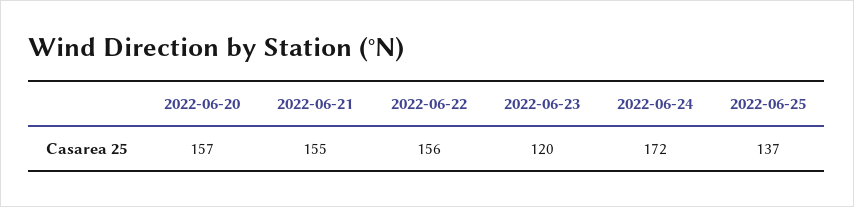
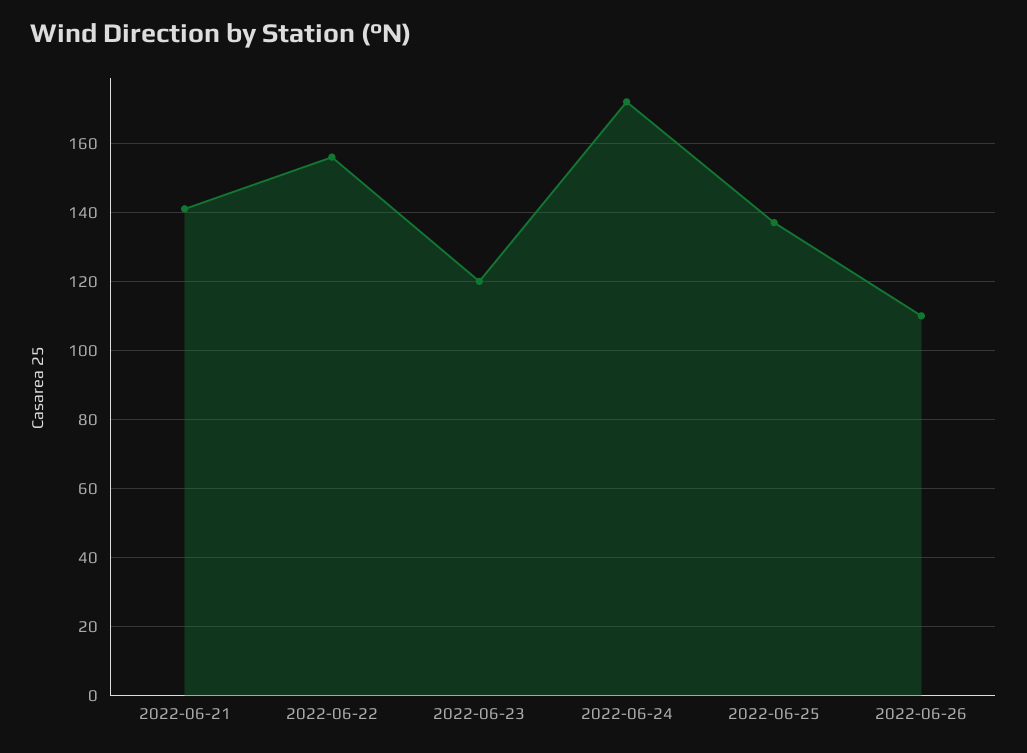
2022-06-20: 157 -> none
2022-06-21: 155 -> 140
2022-06-26: none -> 110

